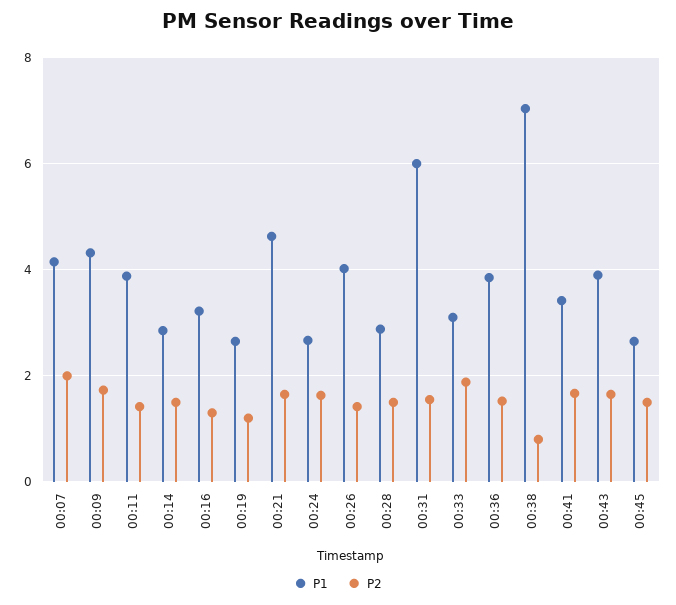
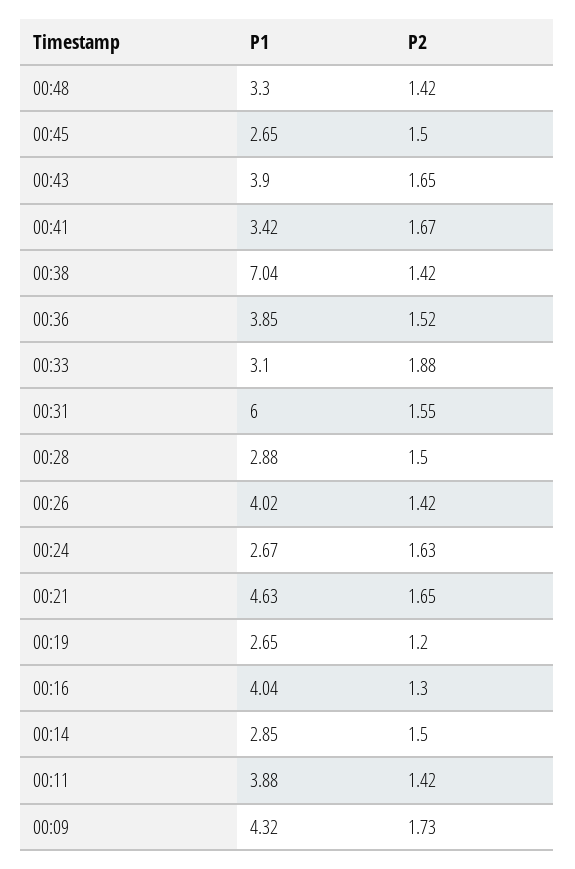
P1, 00:07: 4.2 -> none
P2, 00:07: 2 -> none
P1, 00:16: 3.2 -> 4.04
P2, 00:38: 0.8 -> 1.42
P1, 00:48: none -> 3.3
P2, 00:48: none -> 1.42

